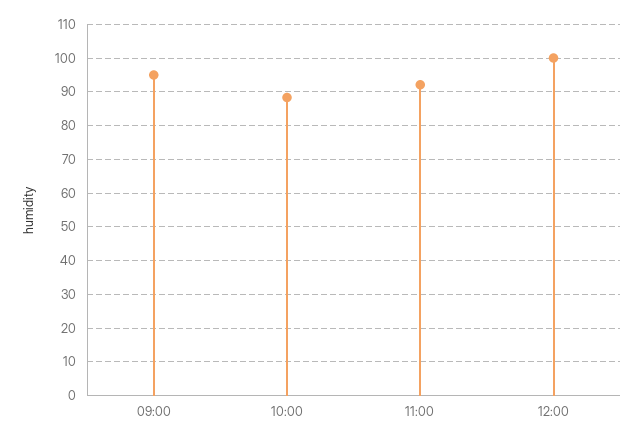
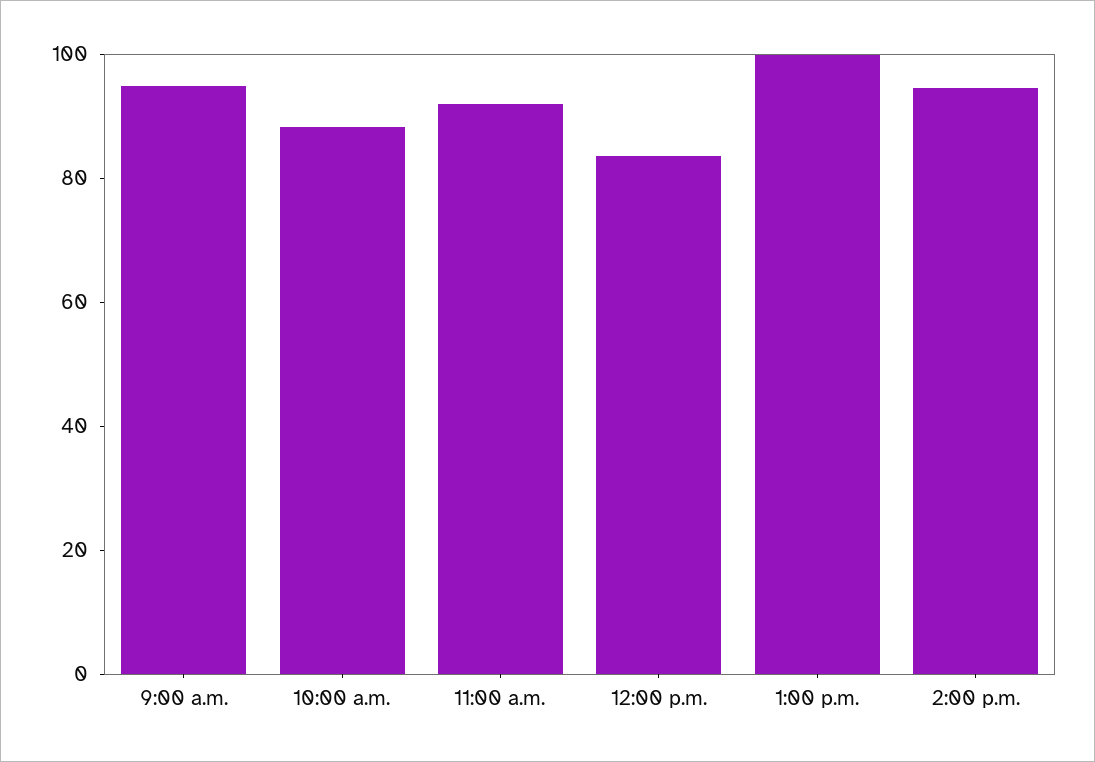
12:00: 100 -> 85
1:00 p.m.: none -> 100
2:00 p.m.: none -> 95

